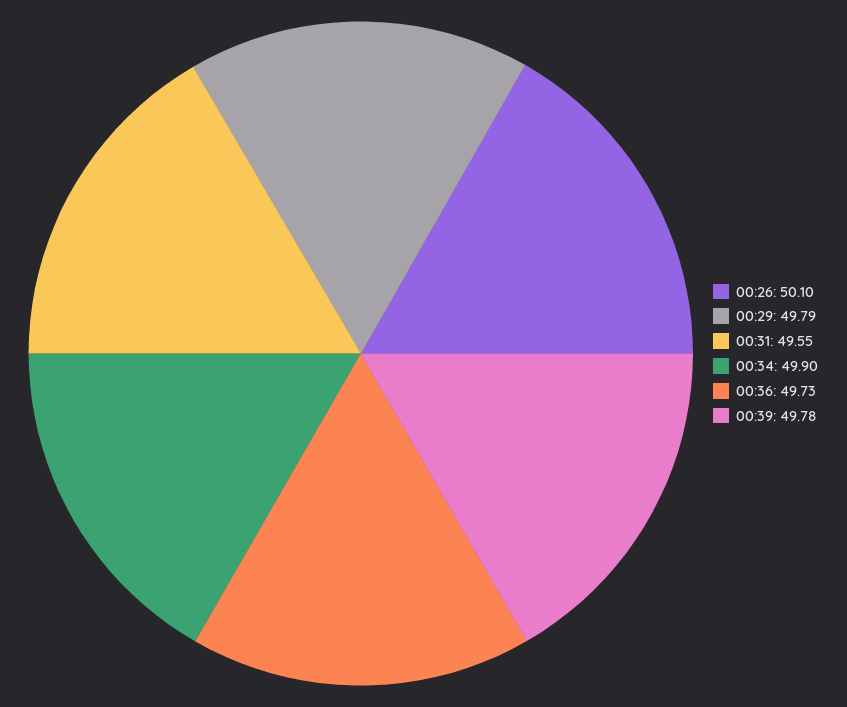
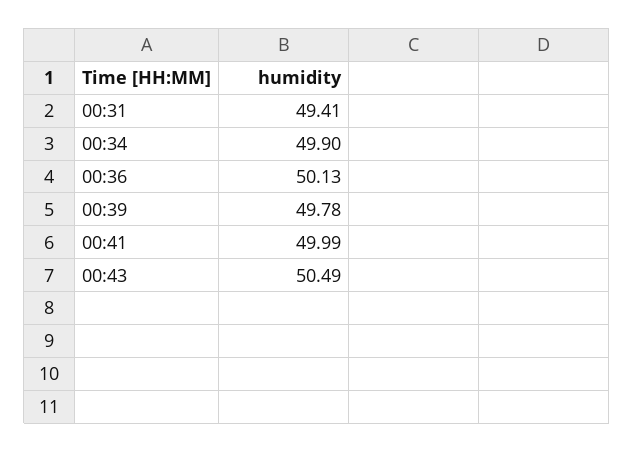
00:26: 50.1 -> none
00:29: 49.79 -> none
00:31: 49.55 -> 49.41
00:36: 49.73 -> 50.13
00:41: none -> 49.99
00:43: none -> 50.49

